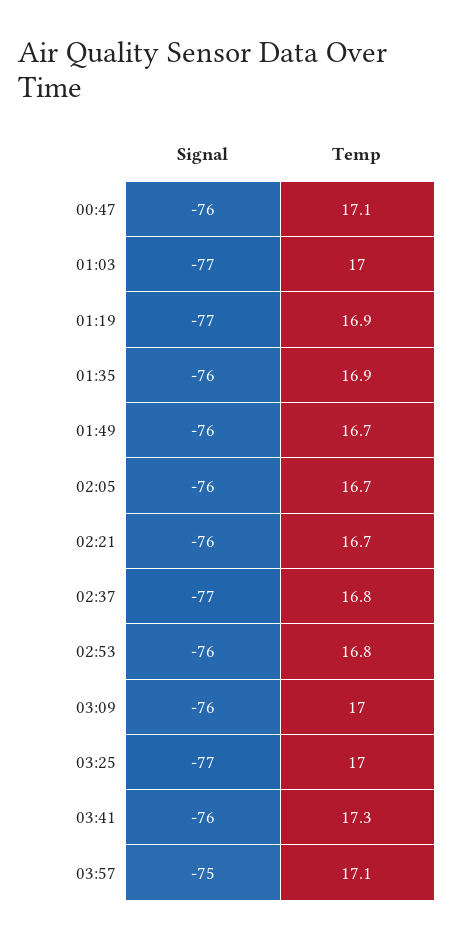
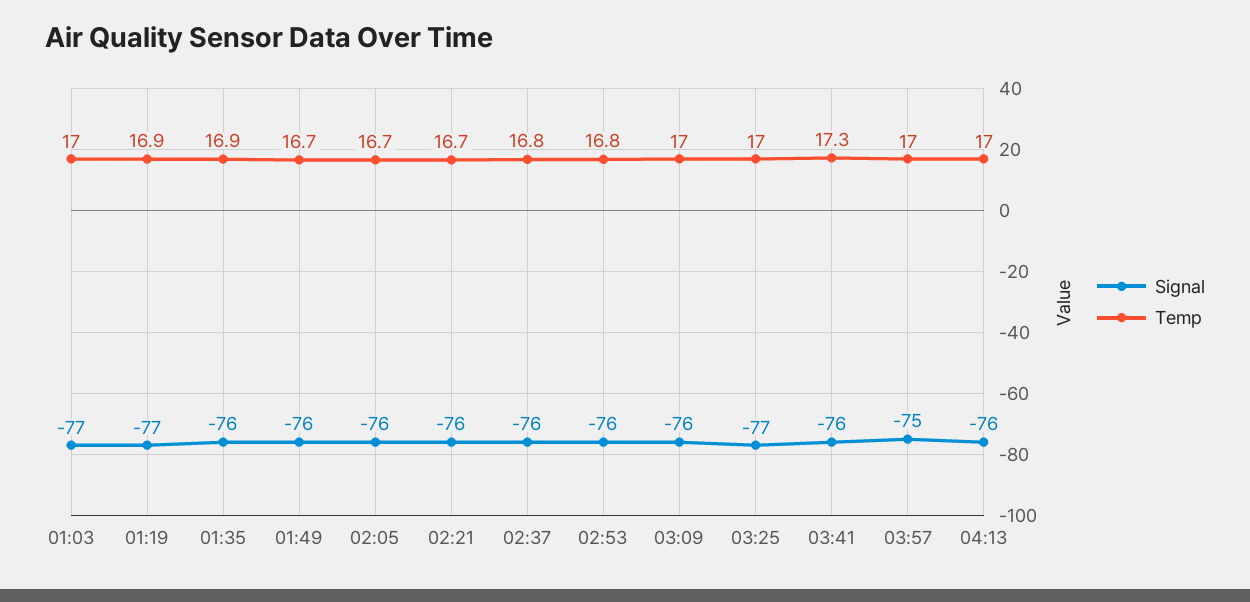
Signal, 00:47: -76 -> none
Temp, 00:47: 17.1 -> none
Signal, 02:37: -77 -> -76
Temp, 03:57: 17.1 -> 17
Signal, 04:13: none -> -76
Temp, 04:13: none -> 17

